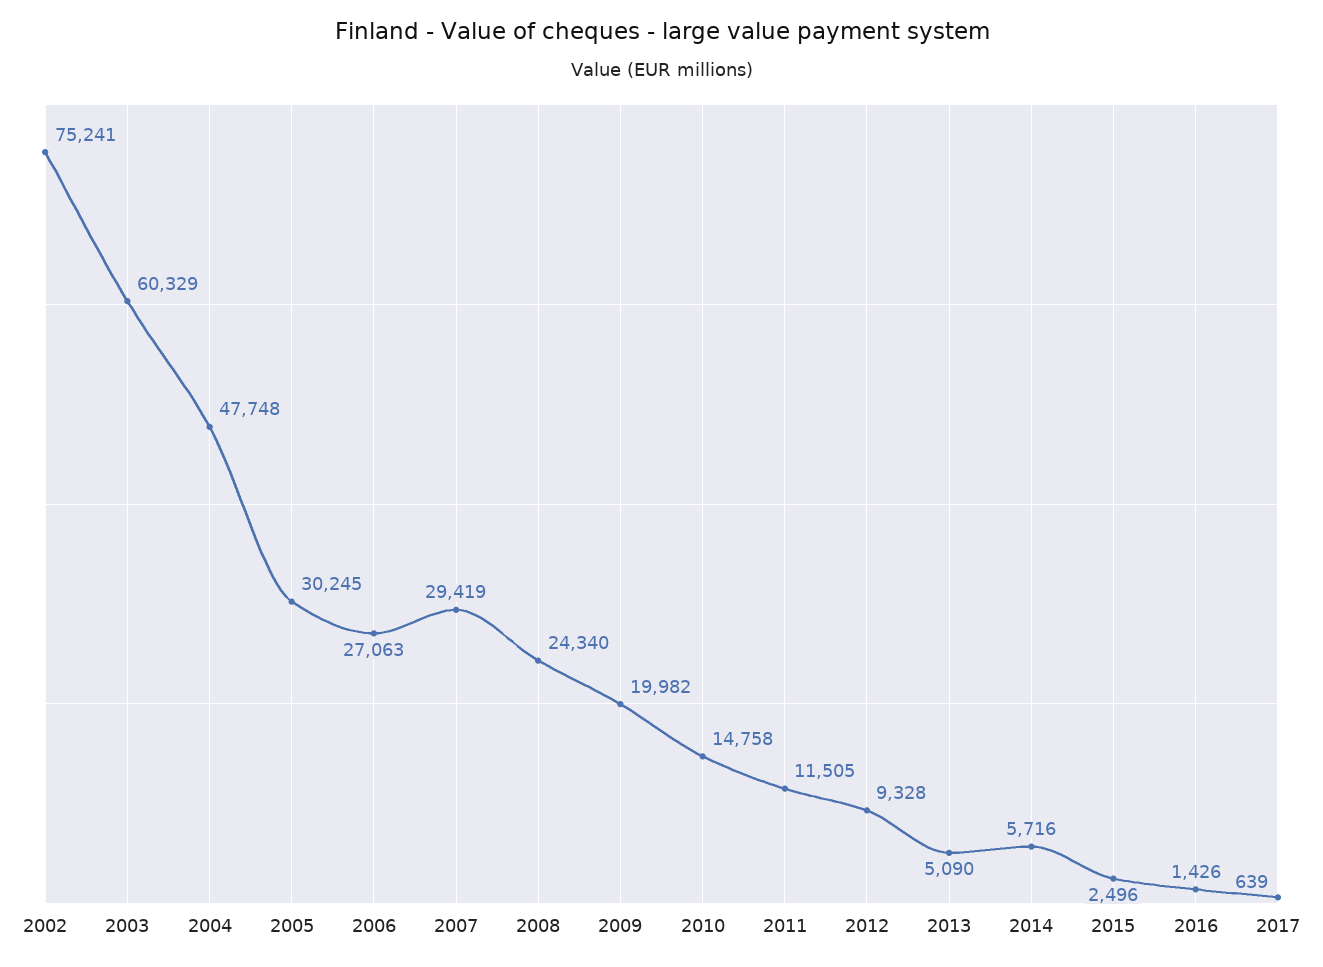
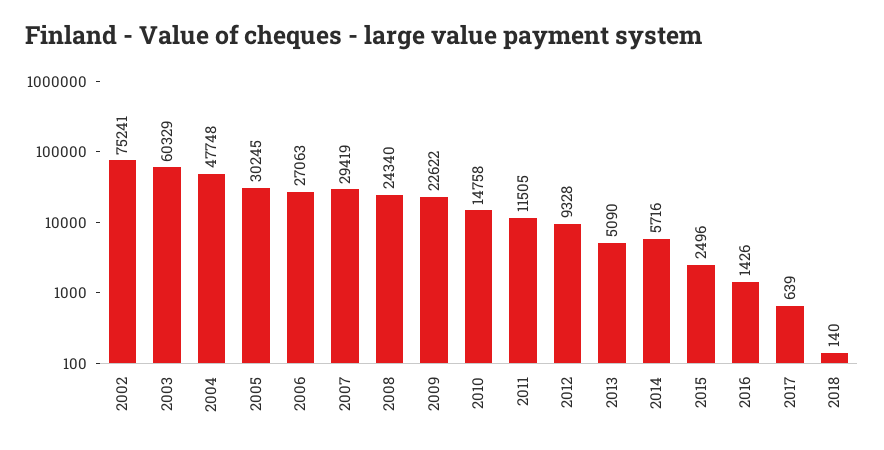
2009: 19982 -> 22622
2018: none -> 140

